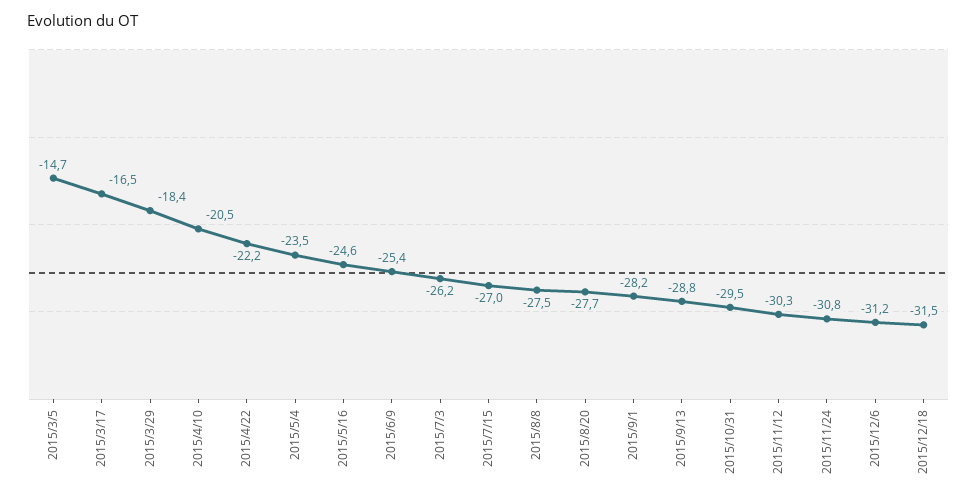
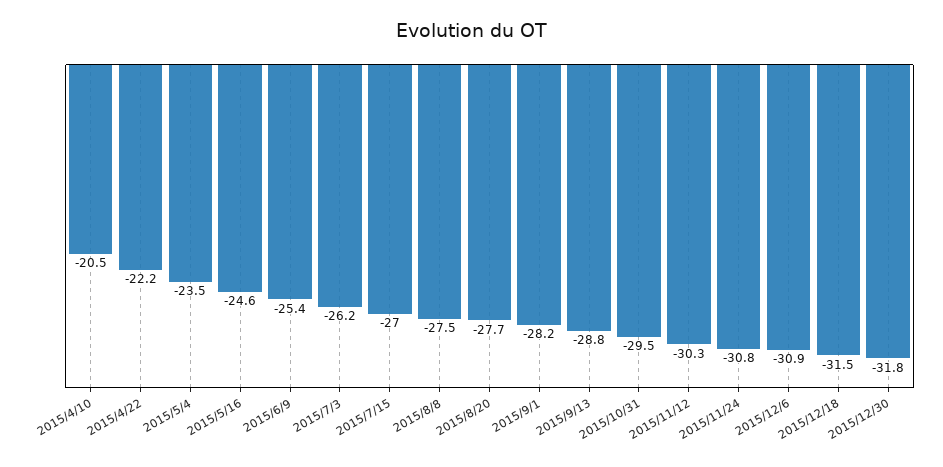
2015/3/5: -14.7 -> none
2015/3/17: -16.5 -> none
2015/3/29: -18.4 -> none
2015/12/6: -31.2 -> -30.9
2015/12/30: none -> -31.8

